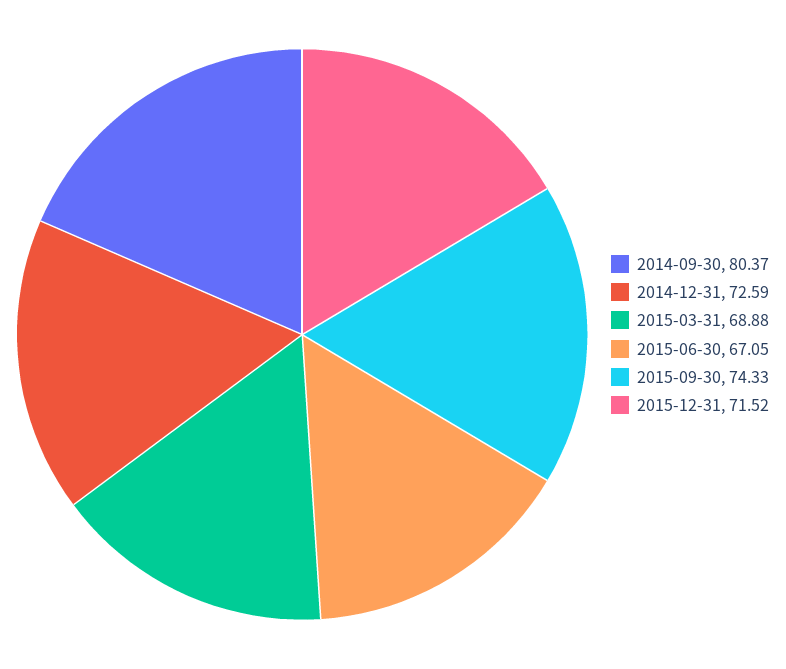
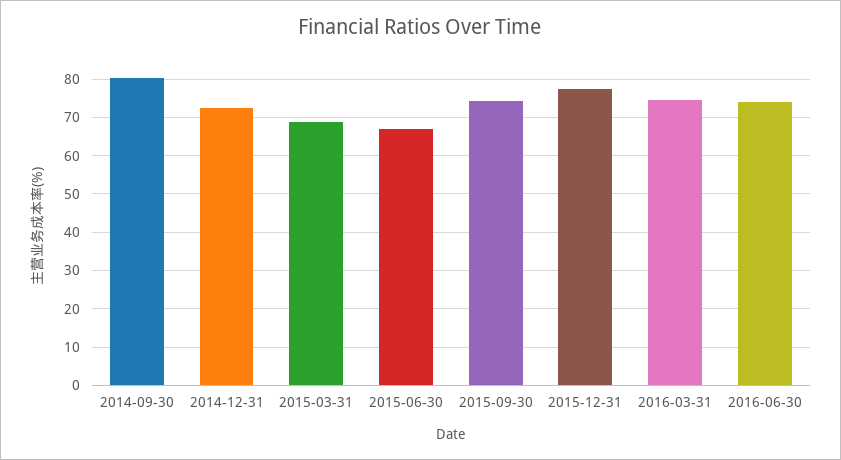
2015-12-31: 71.52 -> 78
2016-03-31: none -> 74
2016-06-30: none -> 74

